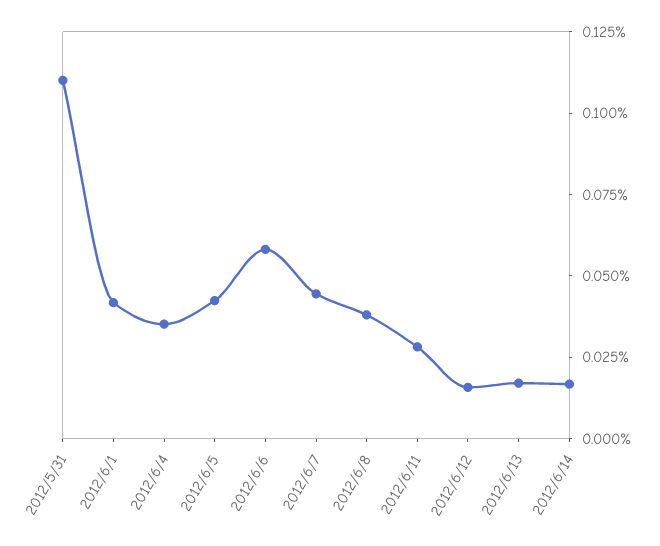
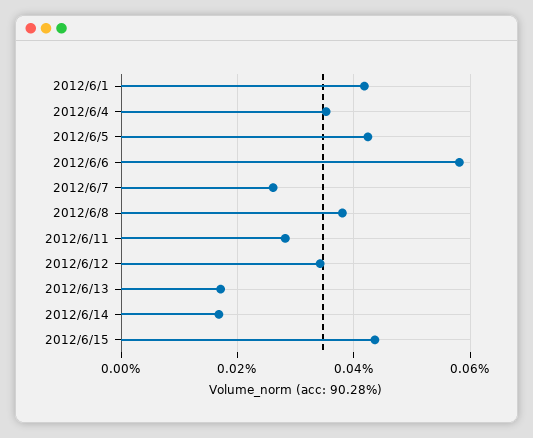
2012/5/31: 0.11 -> none
2012/6/7: 0.045 -> 0.026
2012/6/12: 0.015 -> 0.034
2012/6/15: none -> 0.044

